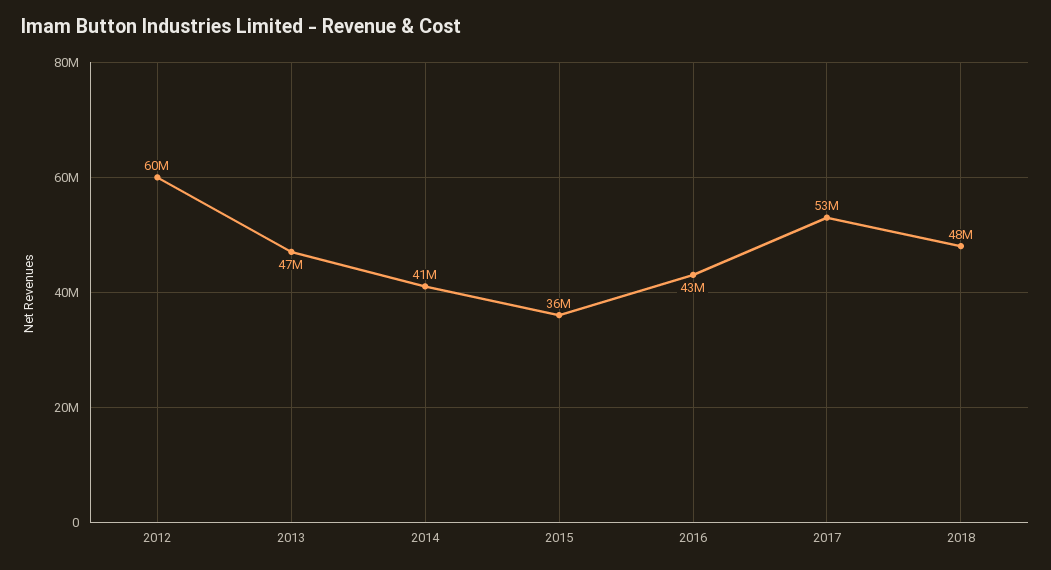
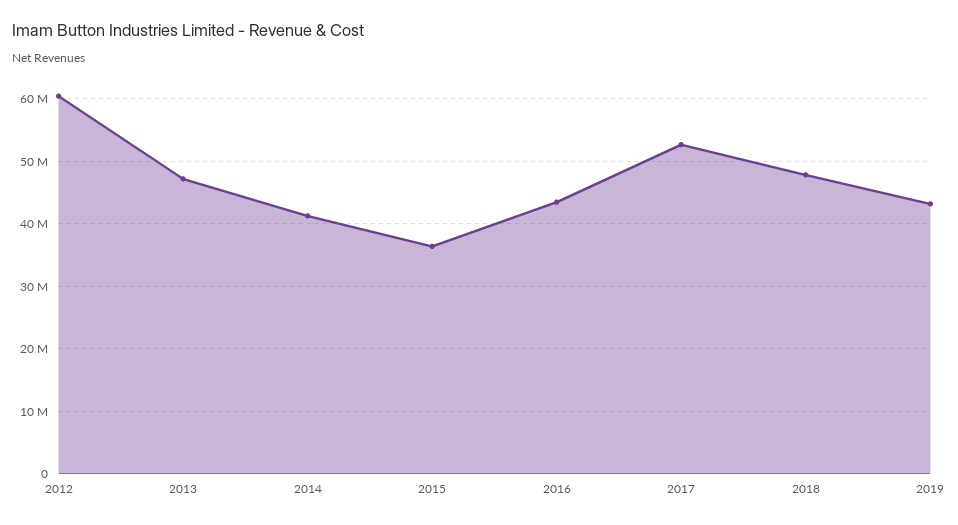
2019: none -> 43000000

